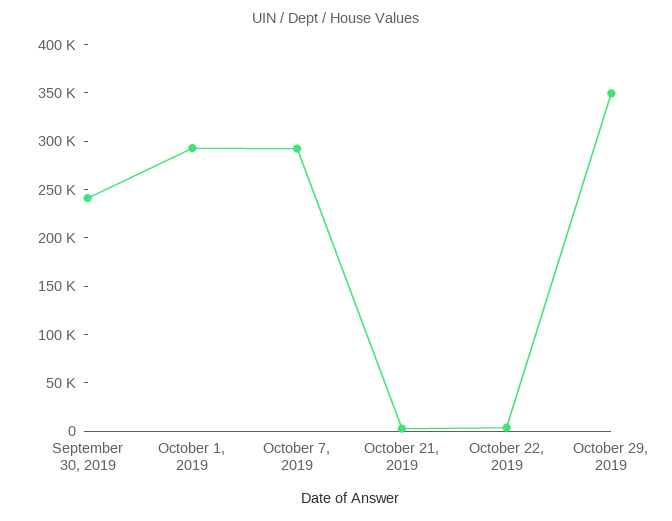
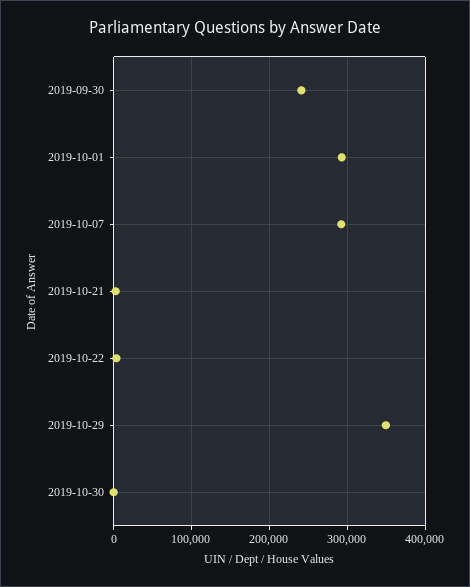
2019-10-30: none -> 0

